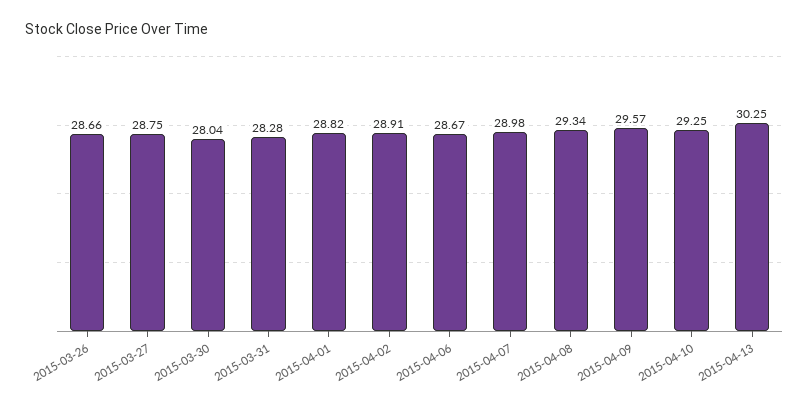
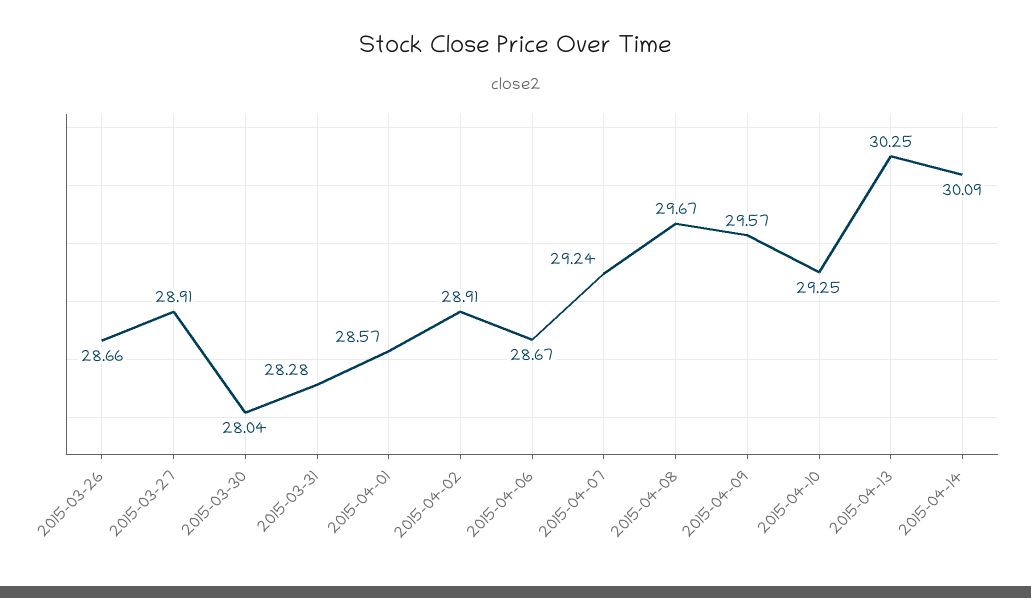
2015-03-27: 28.75 -> 28.91
2015-04-01: 28.82 -> 28.57
2015-04-07: 28.98 -> 29.24
2015-04-08: 29.34 -> 29.67
2015-04-14: none -> 30.09

